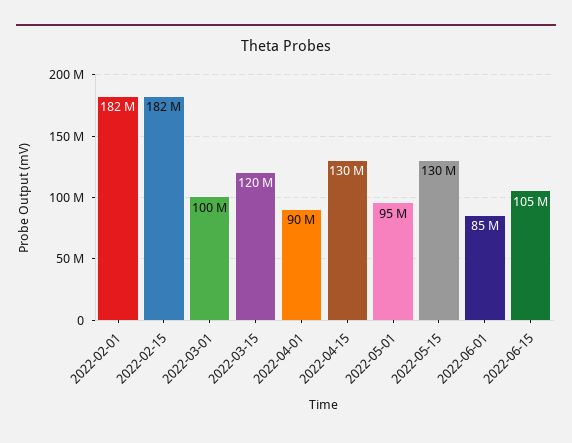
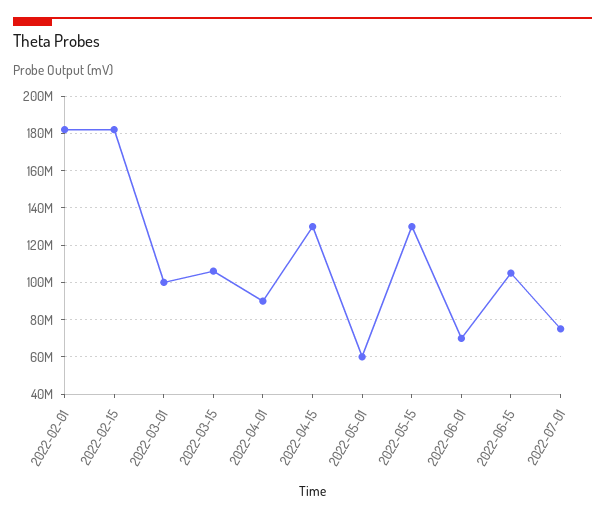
2022-03-15: 120000000 -> 105000000
2022-05-01: 95000000 -> 60000000
2022-06-01: 85000000 -> 70000000
2022-07-01: none -> 75000000

